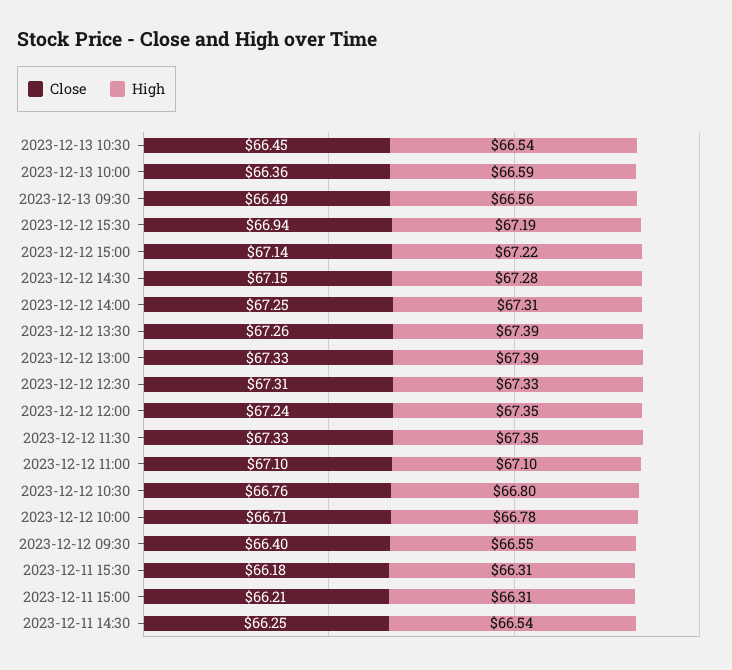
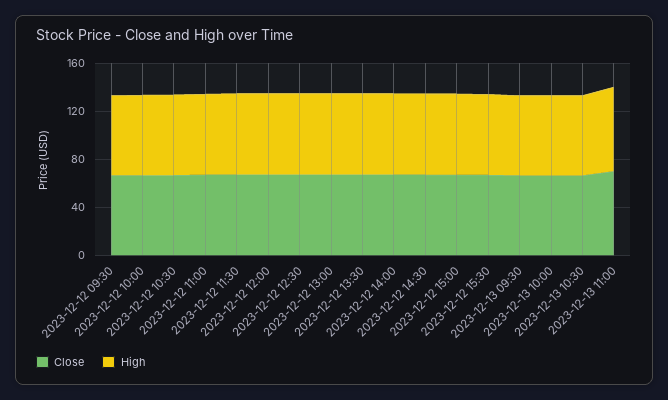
Close, 2023-12-11 15:30: 66.18 -> none
High, 2023-12-11 15:30: 66.31 -> none
Close, 2023-12-11 15:00: 66.21 -> none
High, 2023-12-11 15:00: 66.31 -> none
Close, 2023-12-11 14:30: 66.25 -> none
High, 2023-12-11 14:30: 66.54 -> none
Close, 2023-12-13 11:00: none -> 70
High, 2023-12-13 11:00: none -> 70

